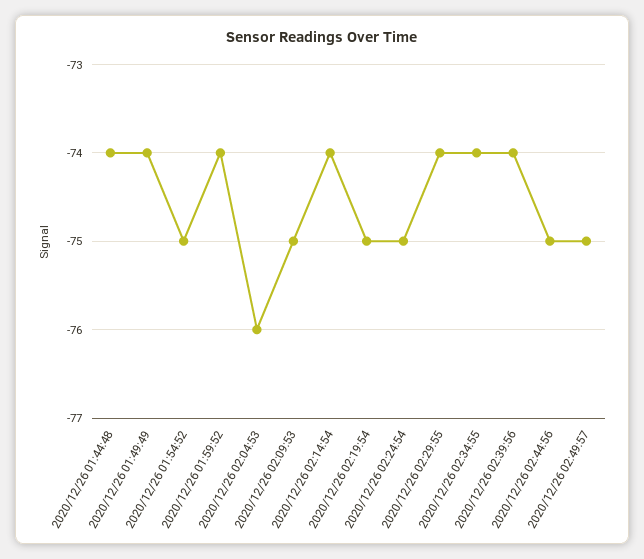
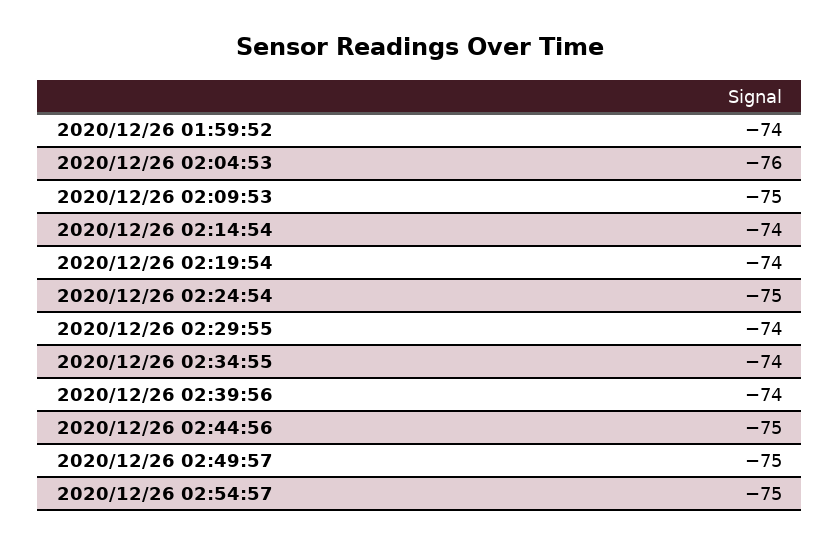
2020/12/26 01:44:48: -74 -> none
2020/12/26 01:49:49: -74 -> none
2020/12/26 01:54:52: -75 -> none
2020/12/26 02:19:54: -75 -> -74
2020/12/26 02:54:57: none -> -75

